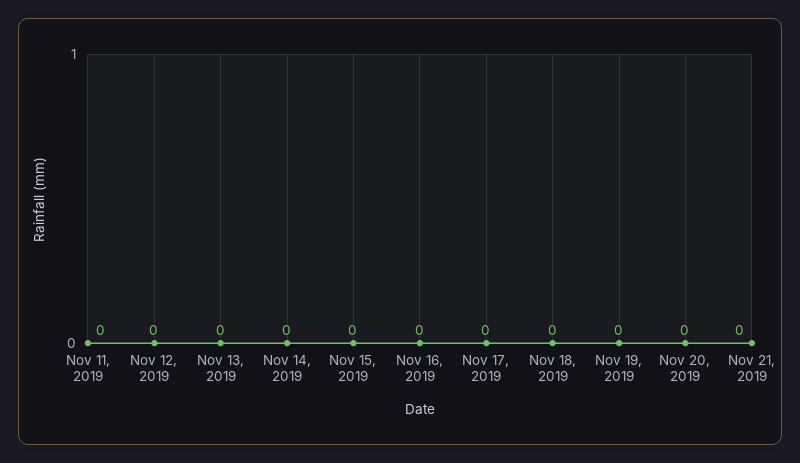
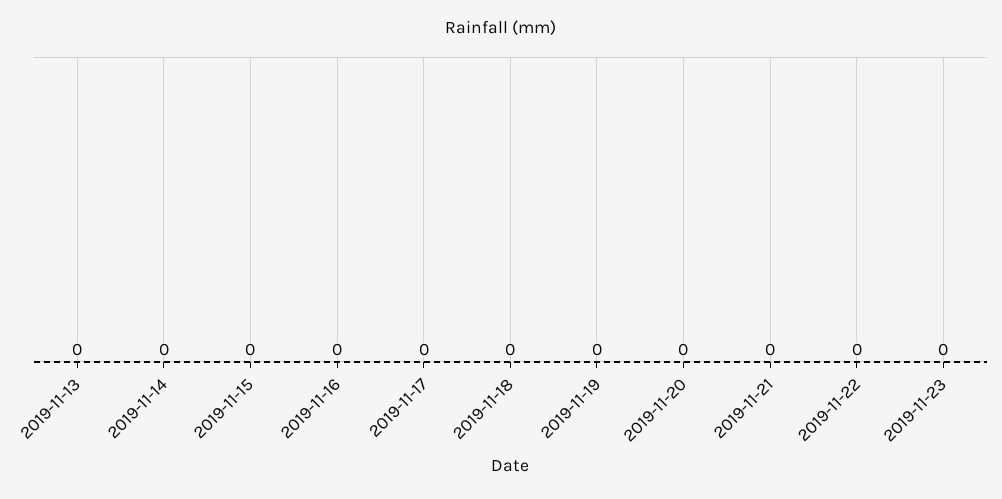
Nov 11, 2019: 0 -> none
Nov 12, 2019: 0 -> none
2019-11-22: none -> 0
2019-11-23: none -> 0

